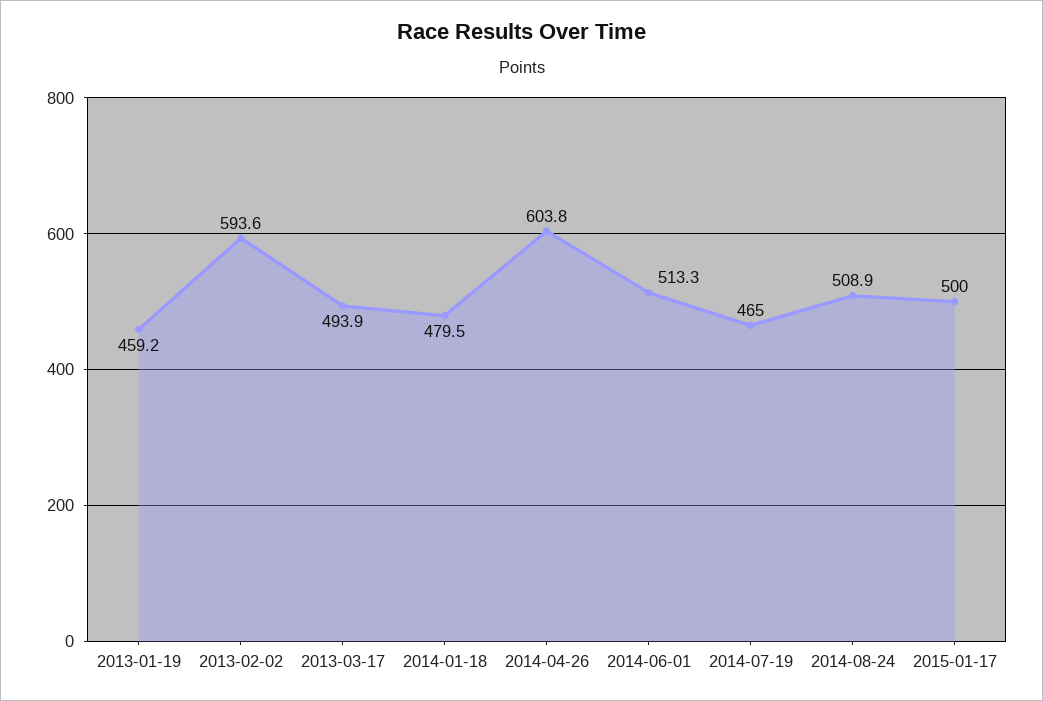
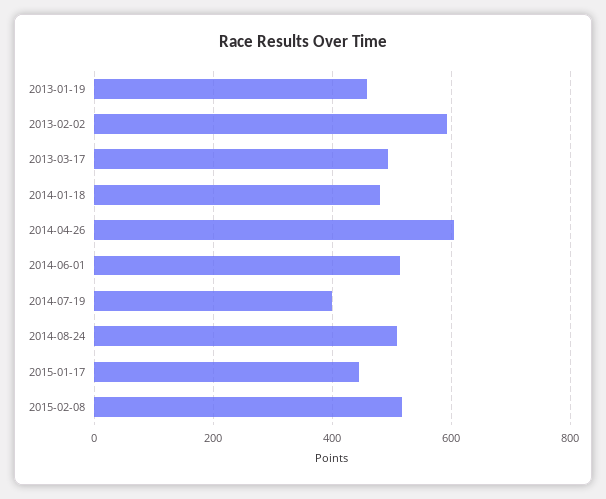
2014-07-19: 465 -> 400
2015-01-17: 500 -> 440
2015-02-08: none -> 520

